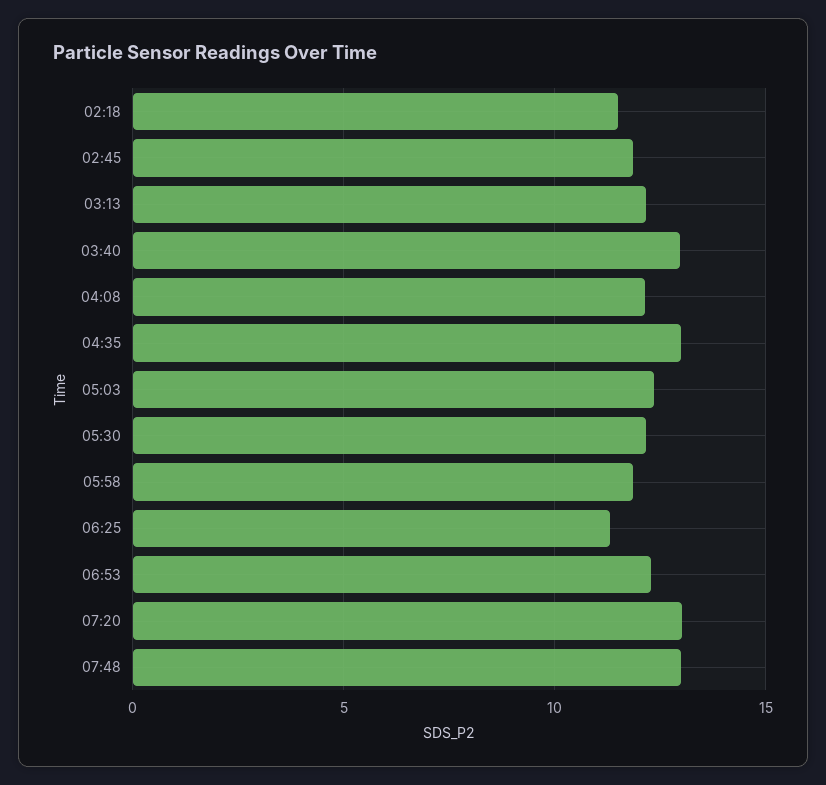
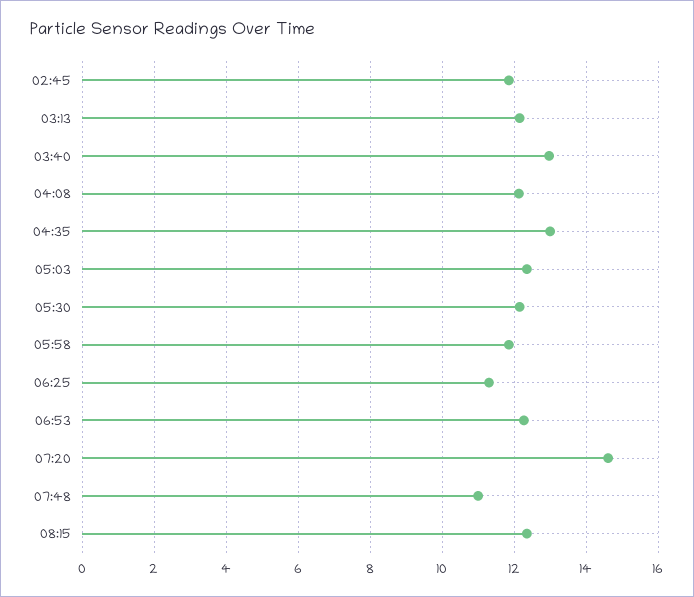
02:18: 11.5 -> none
07:20: 13 -> 14.6
07:48: 13 -> 11
08:15: none -> 12.4

